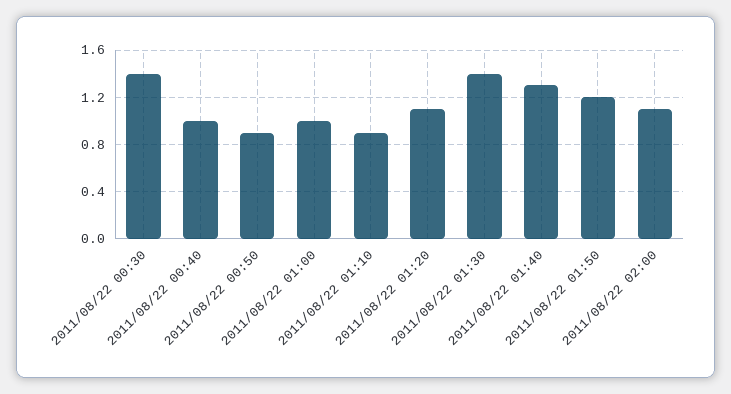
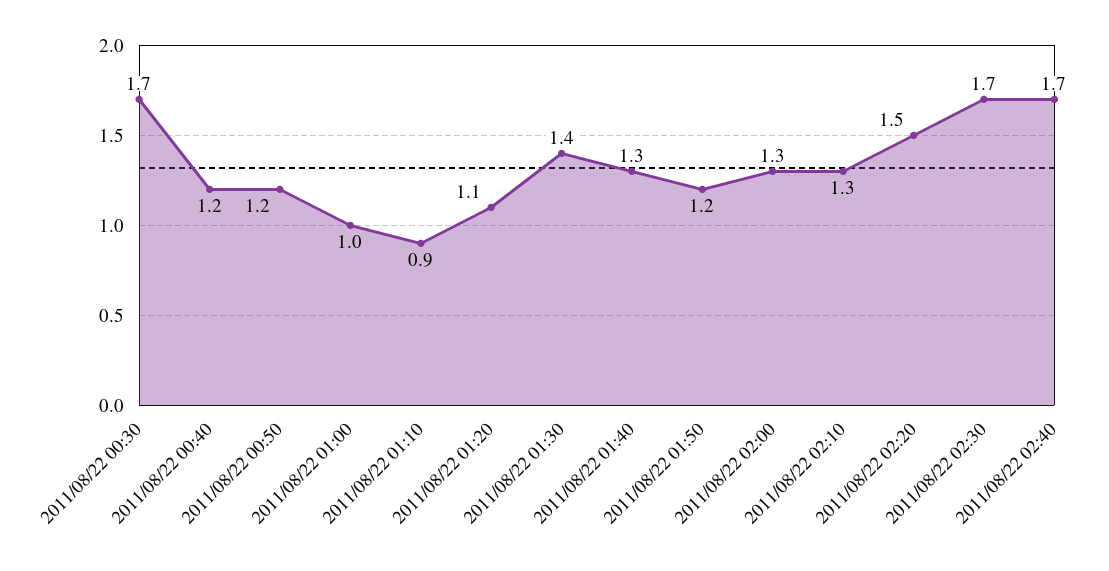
2011/08/22 00:30: 1.4 -> 1.7
2011/08/22 00:40: 1 -> 1.2
2011/08/22 00:50: 0.9 -> 1.2
2011/08/22 02:00: 1.1 -> 1.3
2011/08/22 02:10: none -> 1.3
2011/08/22 02:20: none -> 1.5
2011/08/22 02:30: none -> 1.7
2011/08/22 02:40: none -> 1.7

